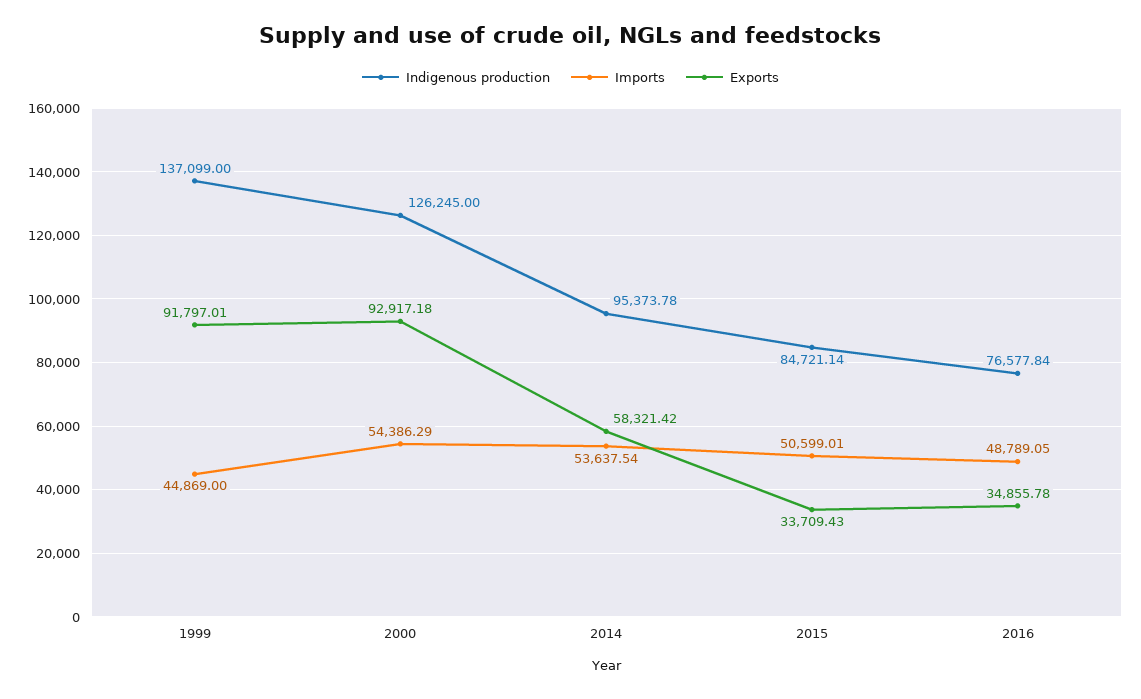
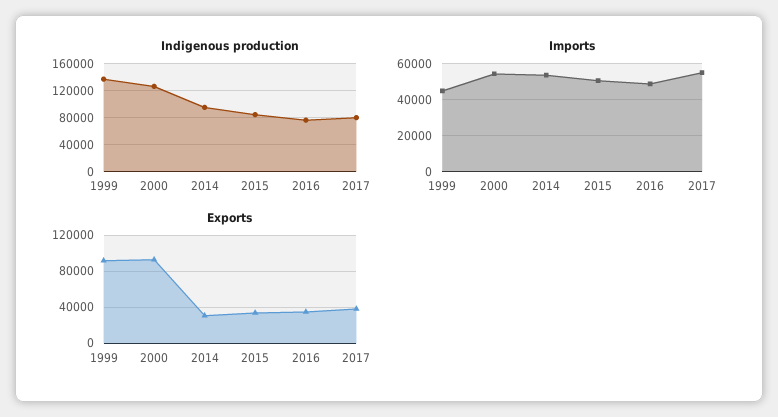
Exports, 2014: 58321.42 -> 30000
Indigenous production, 2017: none -> 80000
Imports, 2017: none -> 55000
Exports, 2017: none -> 40000

